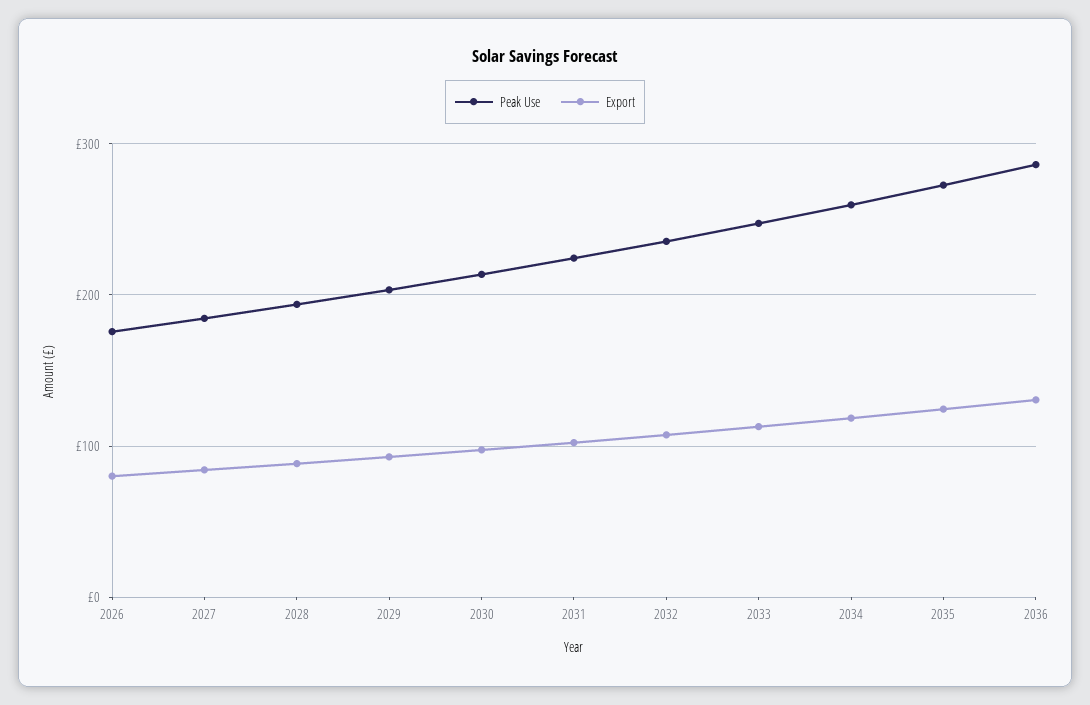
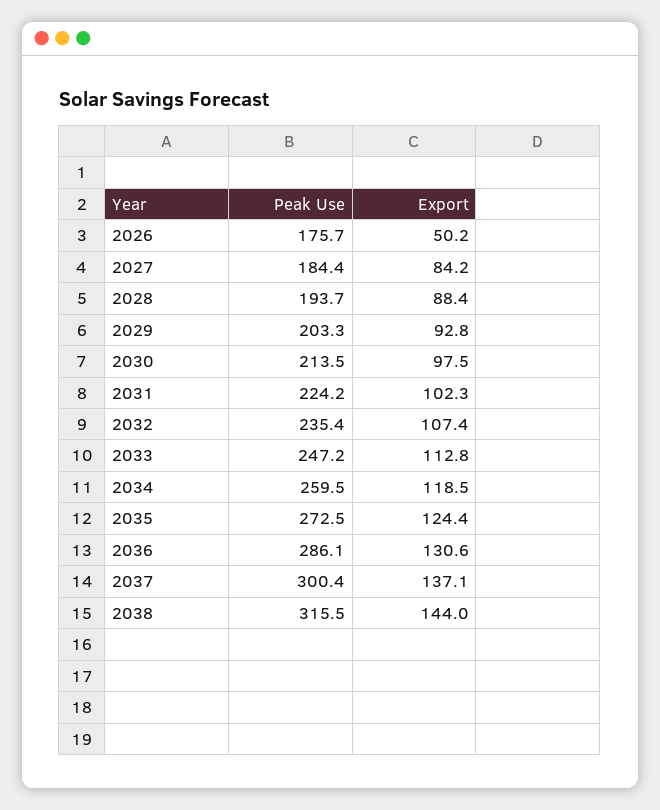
Export, 2026: 80 -> 50.2
Peak Use, 2037: none -> 300.4
Export, 2037: none -> 137.1
Peak Use, 2038: none -> 315.5
Export, 2038: none -> 144

